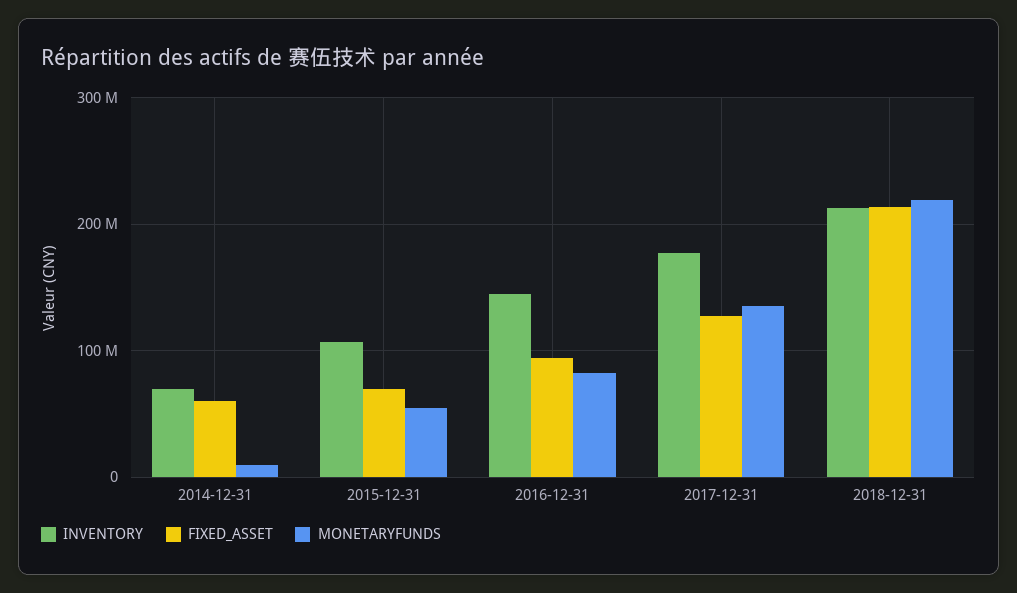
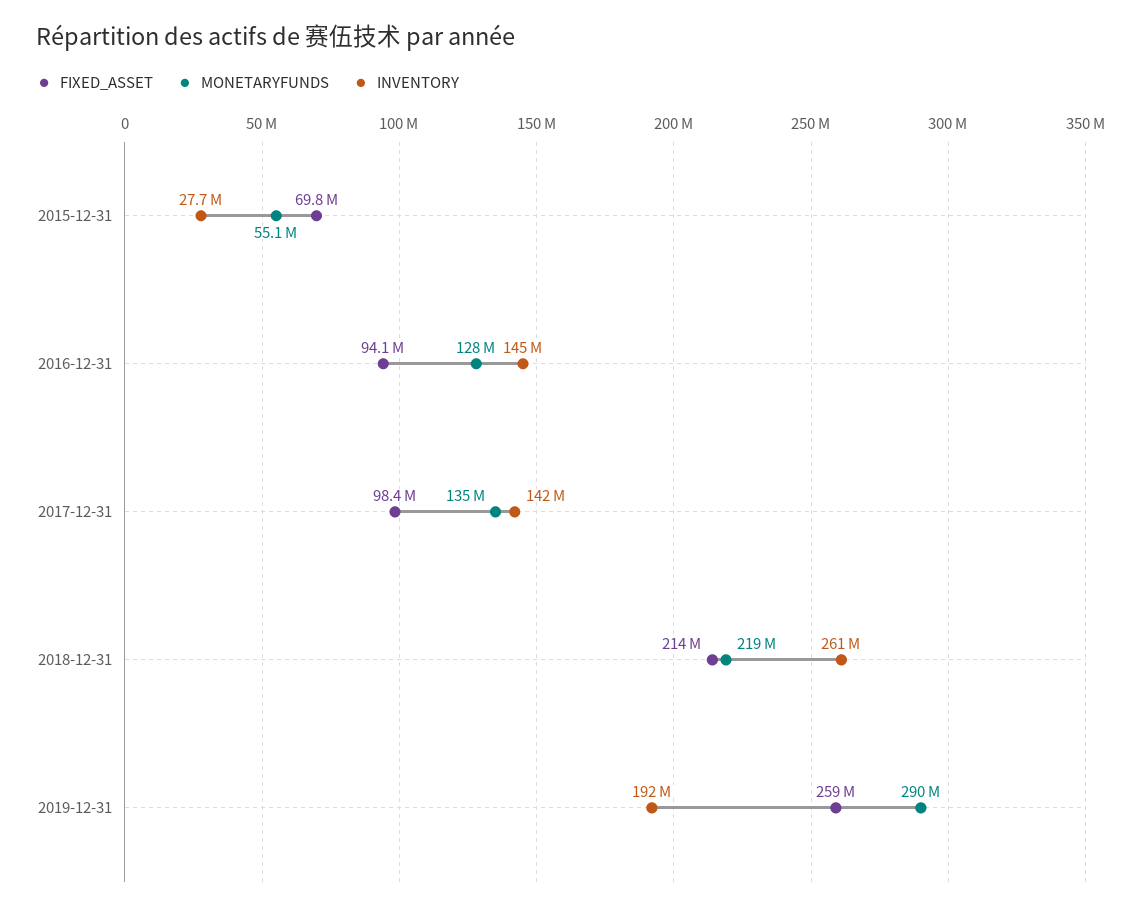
INVENTORY, 2014-12-31: 70000000 -> none
FIXED_ASSET, 2014-12-31: 60000000 -> none
MONETARYFUNDS, 2014-12-31: 10000000 -> none
INVENTORY, 2015-12-31: 110000000 -> 27700000
MONETARYFUNDS, 2016-12-31: 80000000 -> 128000000
INVENTORY, 2017-12-31: 180000000 -> 142000000
FIXED_ASSET, 2017-12-31: 130000000 -> 98400000
INVENTORY, 2018-12-31: 210000000 -> 261000000
FIXED_ASSET, 2019-12-31: none -> 259000000
MONETARYFUNDS, 2019-12-31: none -> 290000000
INVENTORY, 2019-12-31: none -> 192000000

